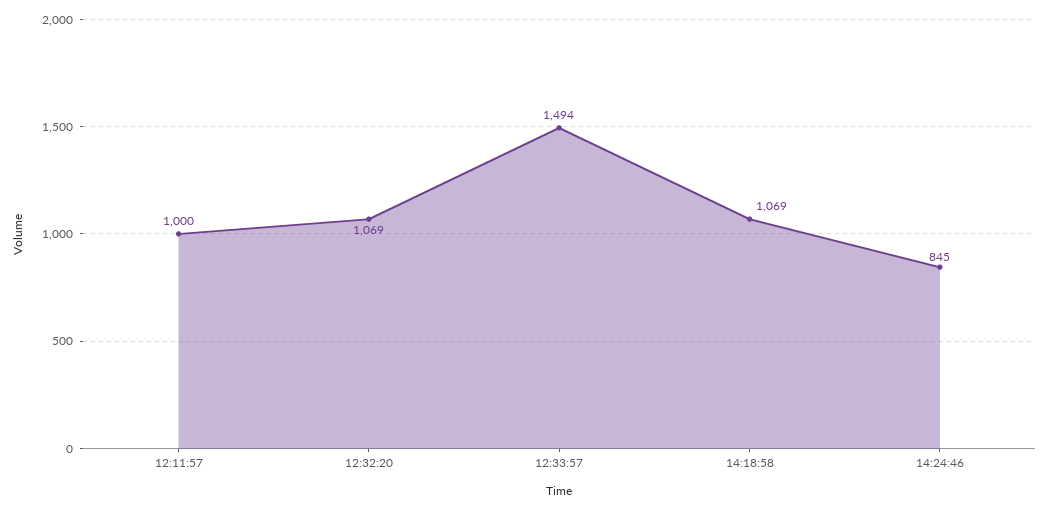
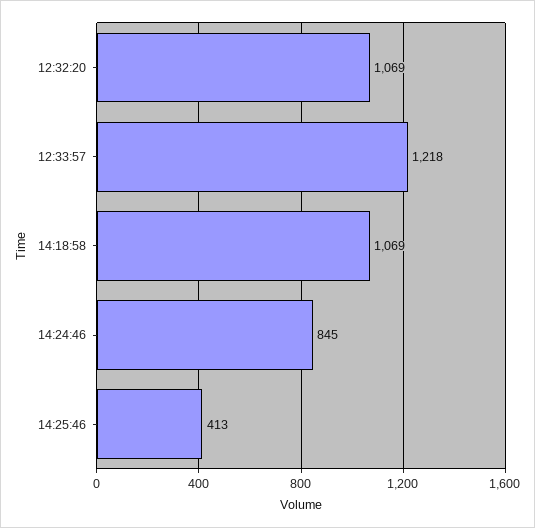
12:11:57: 1000 -> none
12:33:57: 1494 -> 1218
14:25:46: none -> 413

